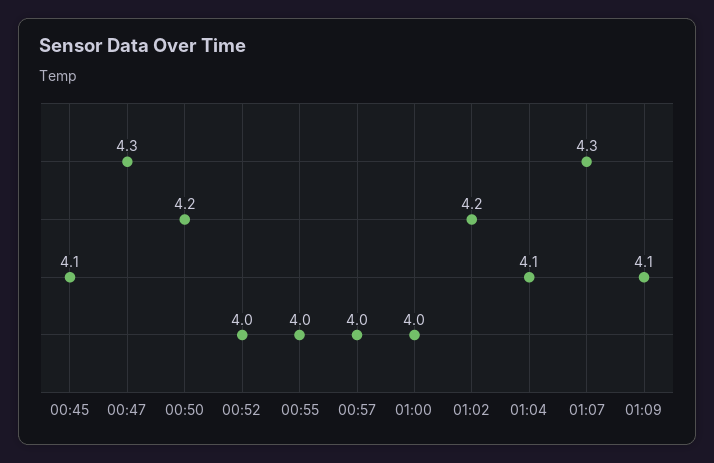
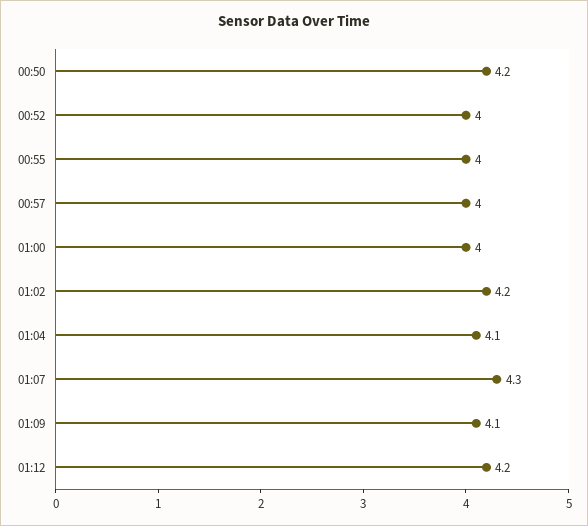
00:45: 4.1 -> none
00:47: 4.3 -> none
01:12: none -> 4.2

